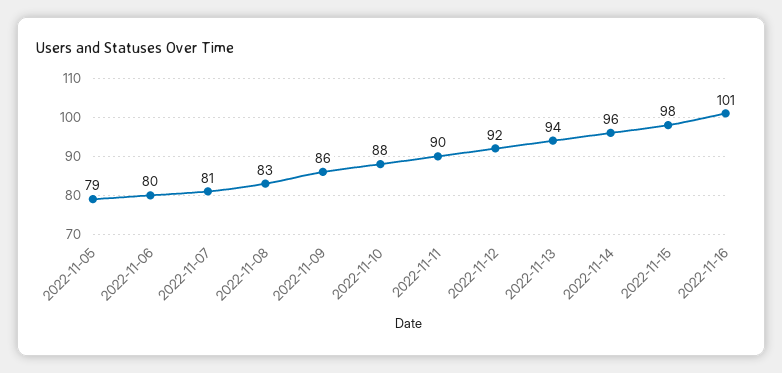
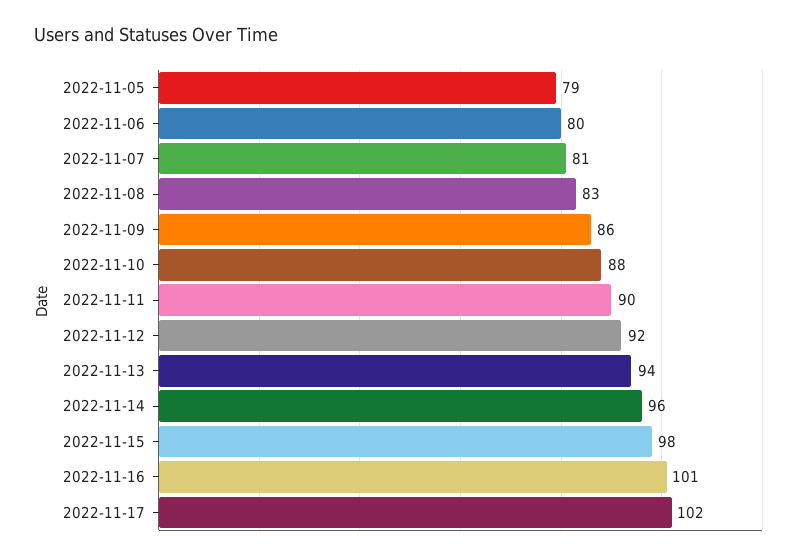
2022-11-17: none -> 102

